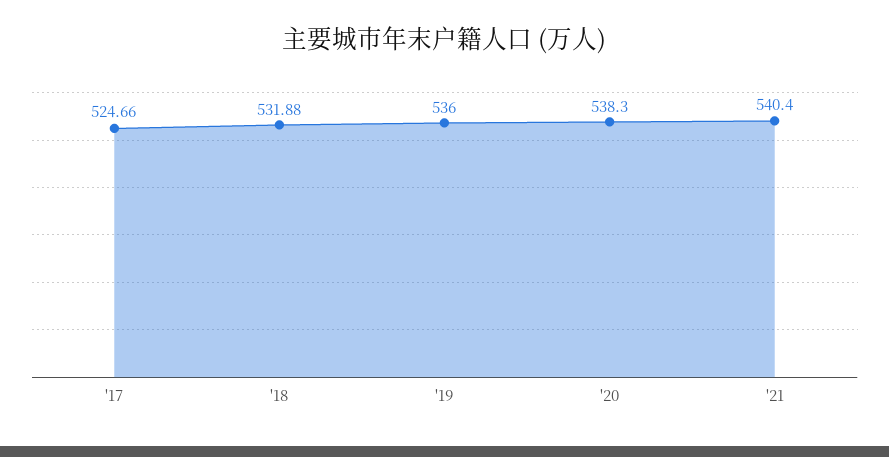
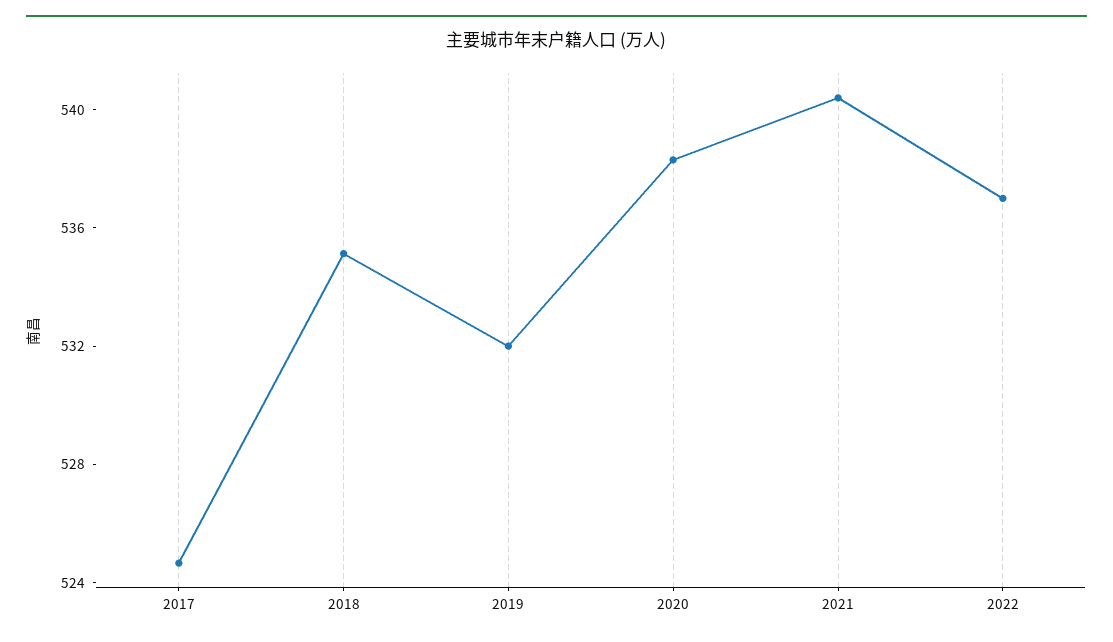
'18: 531.88 -> 535
'19: 536 -> 532
2022: none -> 537

